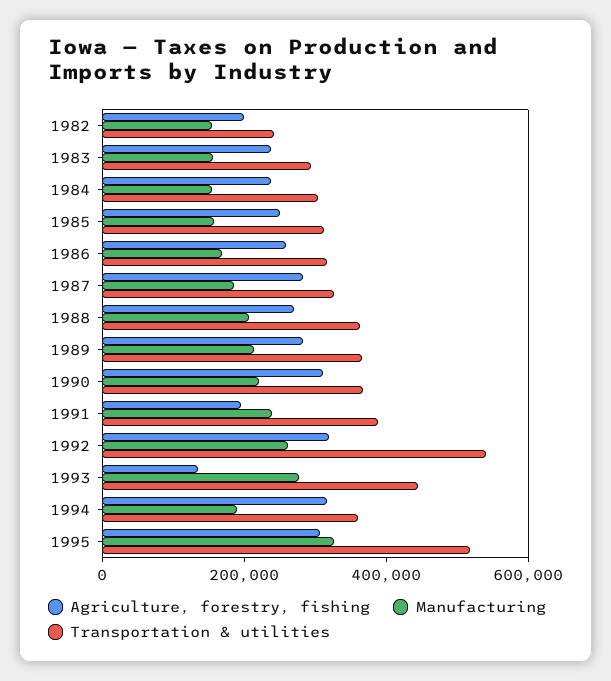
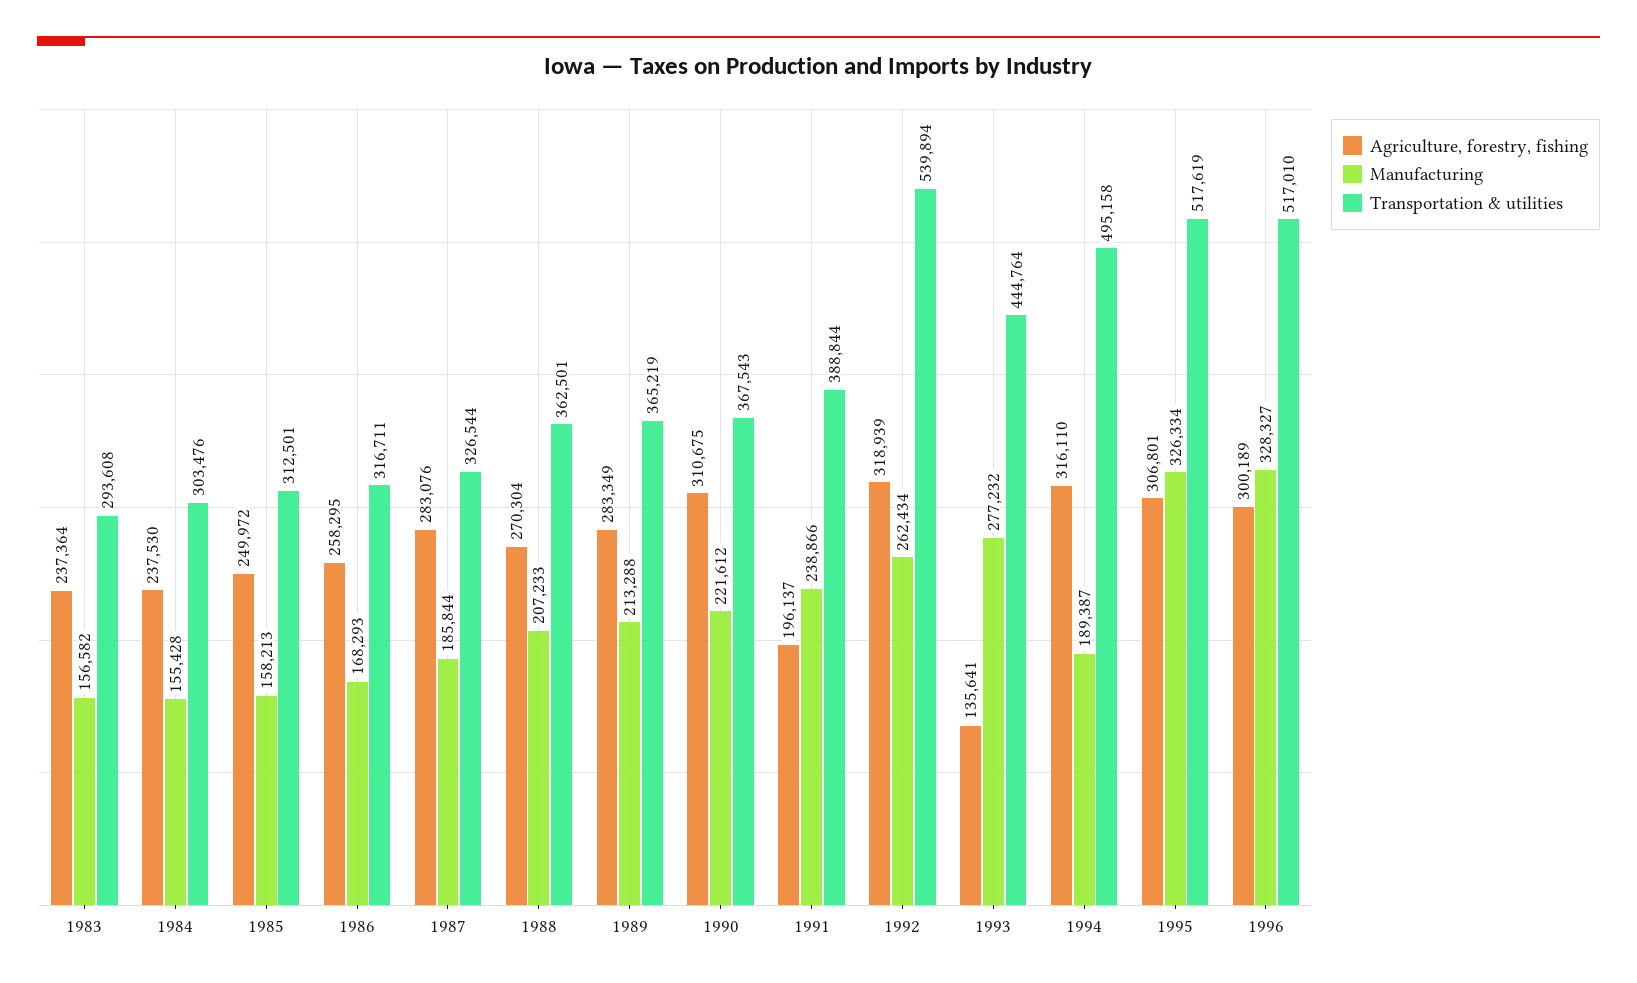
Agriculture, forestry, fishing, 1982: 200000 -> none
Manufacturing, 1982: 150000 -> none
Transportation & utilities, 1982: 250000 -> none
Transportation & utilities, 1994: 350000 -> 495158
Agriculture, forestry, fishing, 1996: none -> 300189
Manufacturing, 1996: none -> 328327
Transportation & utilities, 1996: none -> 517010

